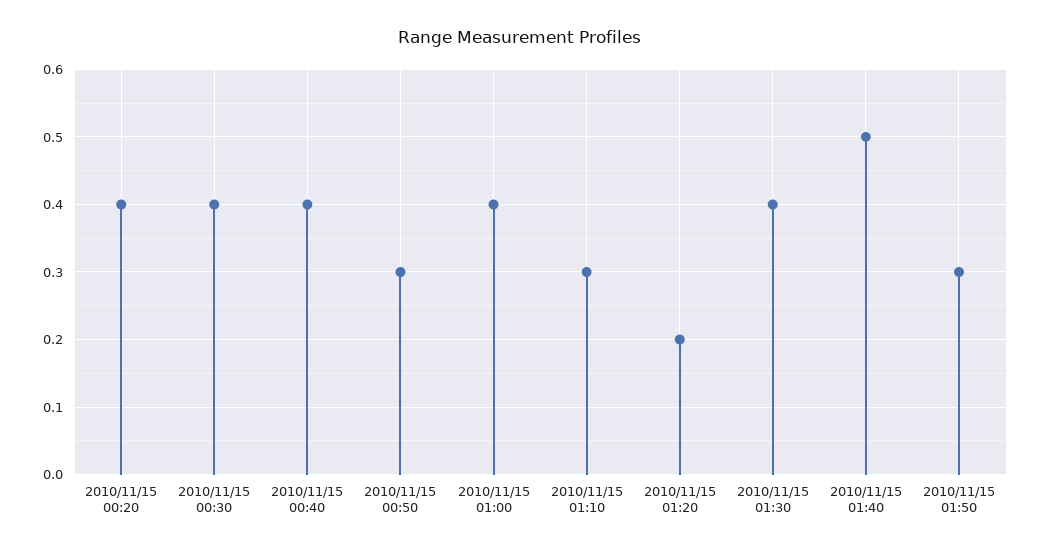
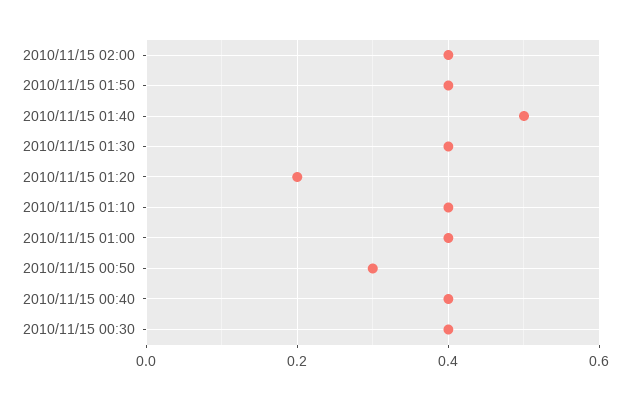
2010/11/15 00:20: 0.4 -> none
2010/11/15 01:10: 0.3 -> 0.4
2010/11/15 01:50: 0.3 -> 0.4
2010/11/15 02:00: none -> 0.4

